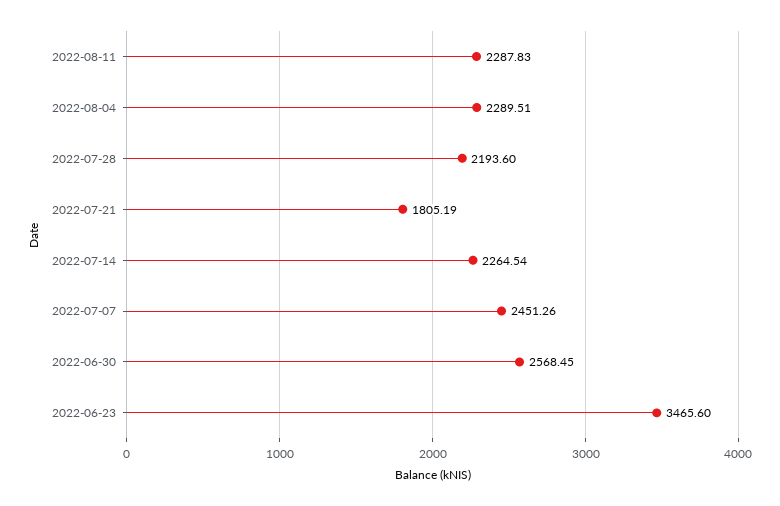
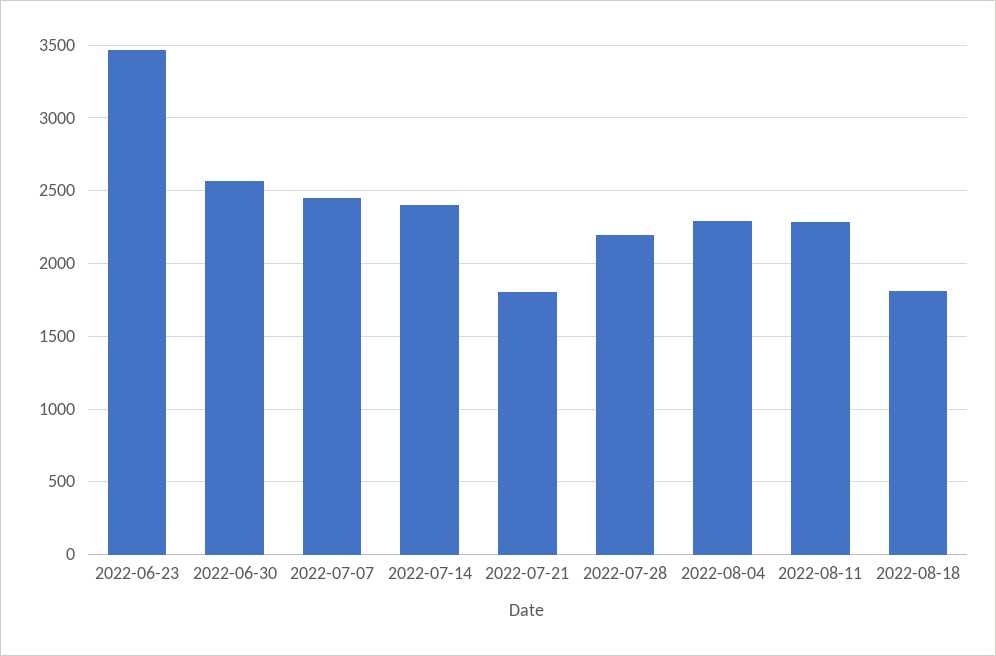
2022-07-14: 2264.54 -> 2400
2022-08-18: none -> 1800

